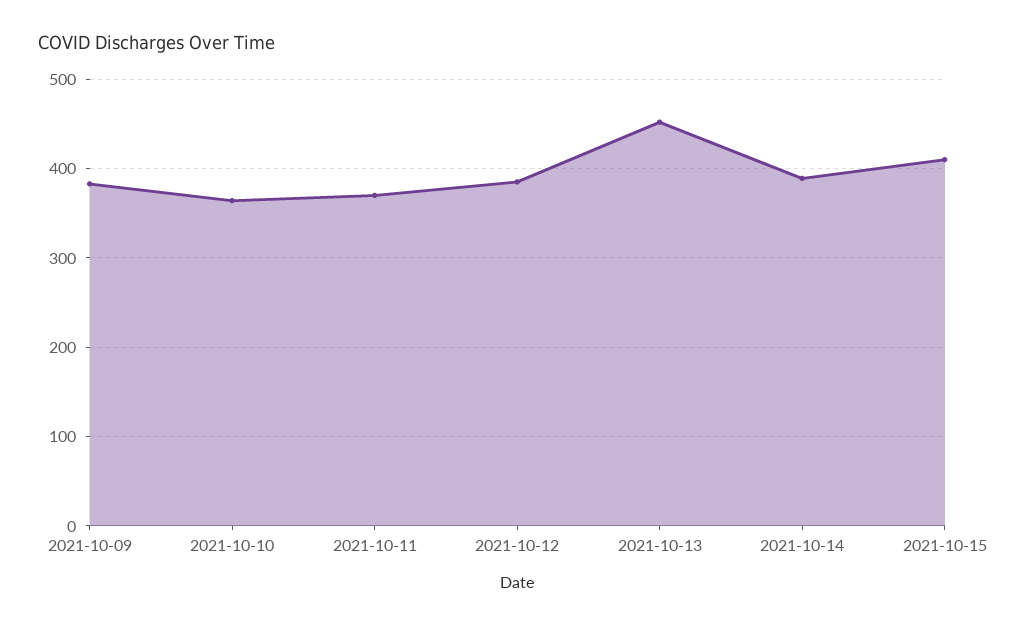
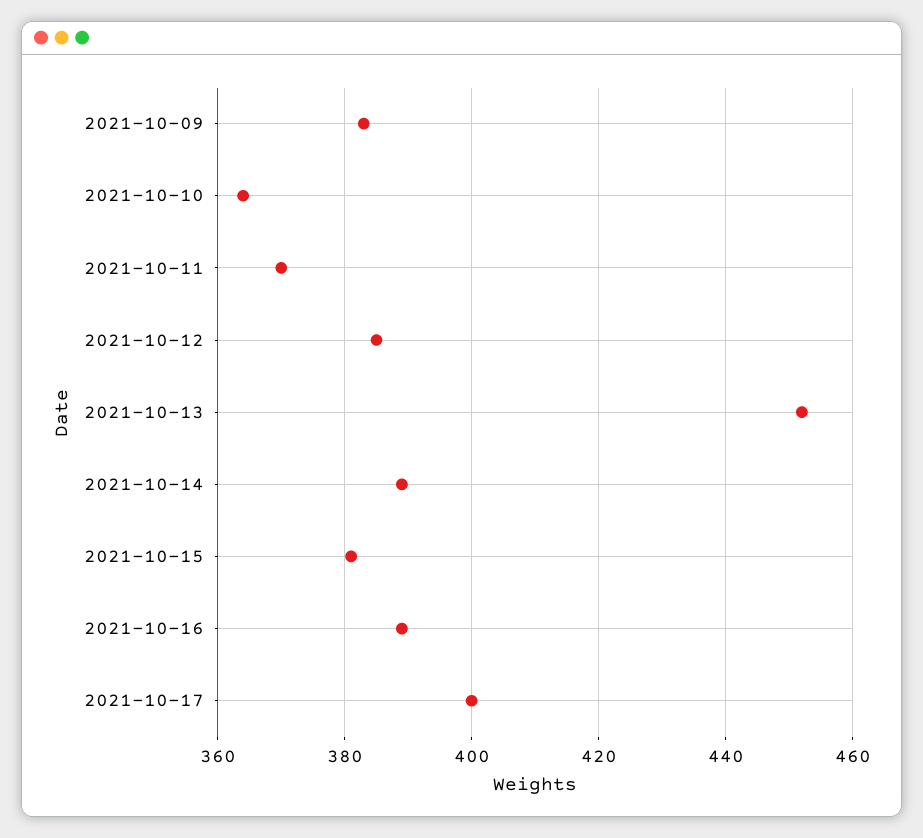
2021-10-15: 410 -> 380
2021-10-16: none -> 390
2021-10-17: none -> 400

